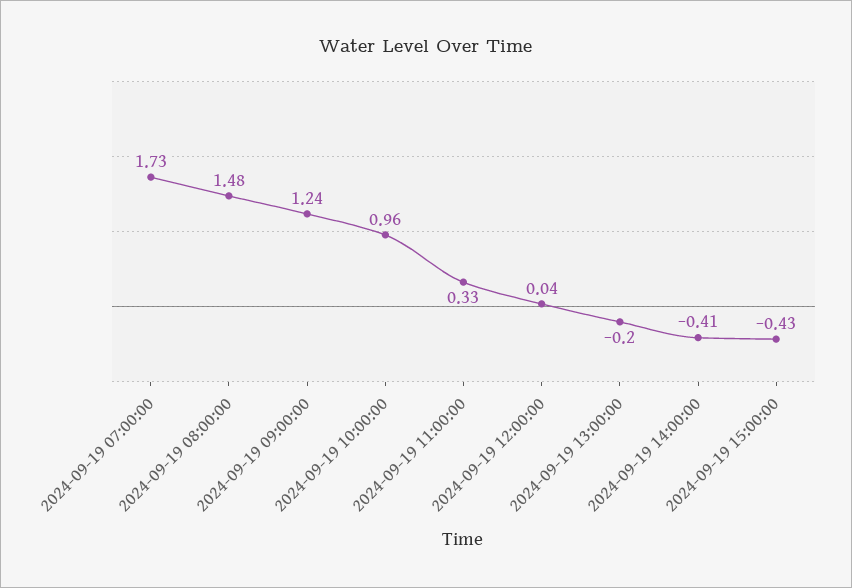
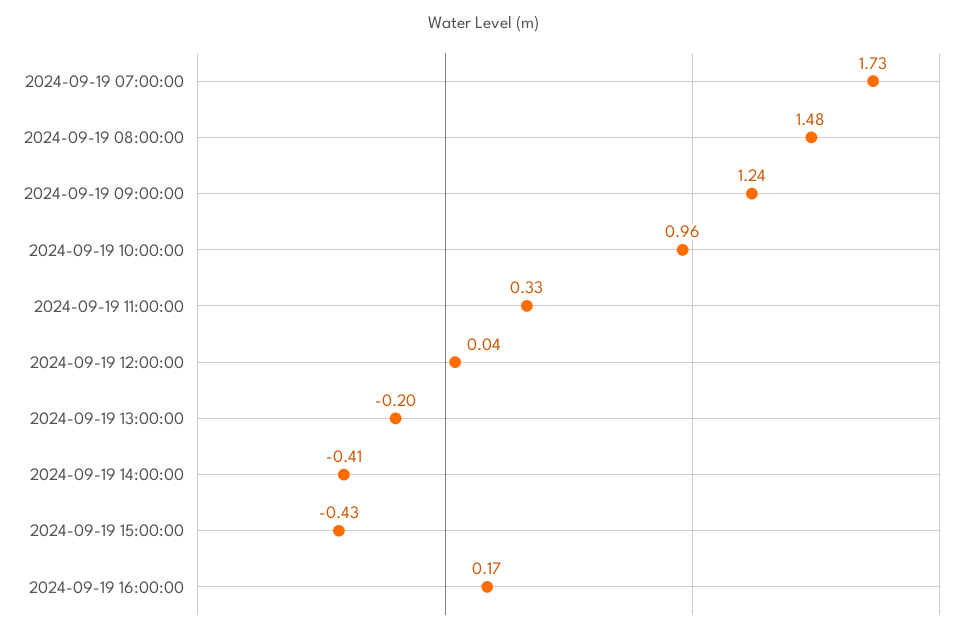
2024-09-19 16:00:00: none -> 0.17

